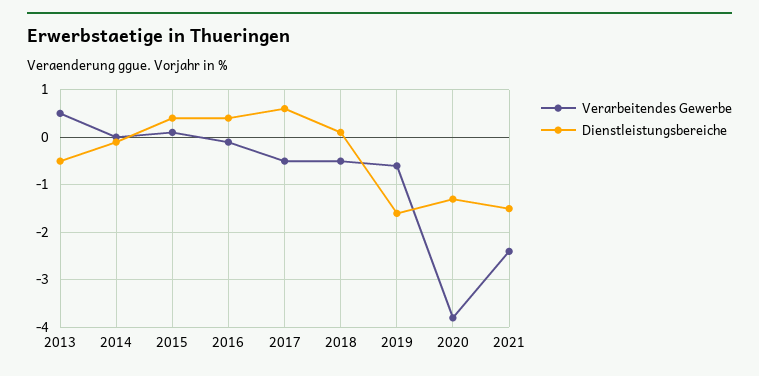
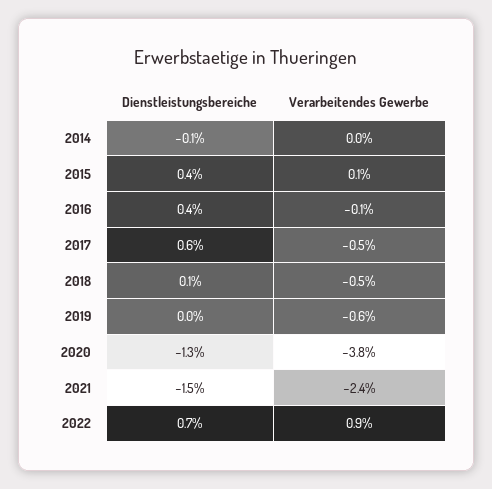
Verarbeitendes Gewerbe, 2013: 0.5 -> none
Dienstleistungsbereiche, 2013: -0.5 -> none
Dienstleistungsbereiche, 2019: -1.5 -> 0
Dienstleistungsbereiche, 2022: none -> 0.7
Verarbeitendes Gewerbe, 2022: none -> 0.9

